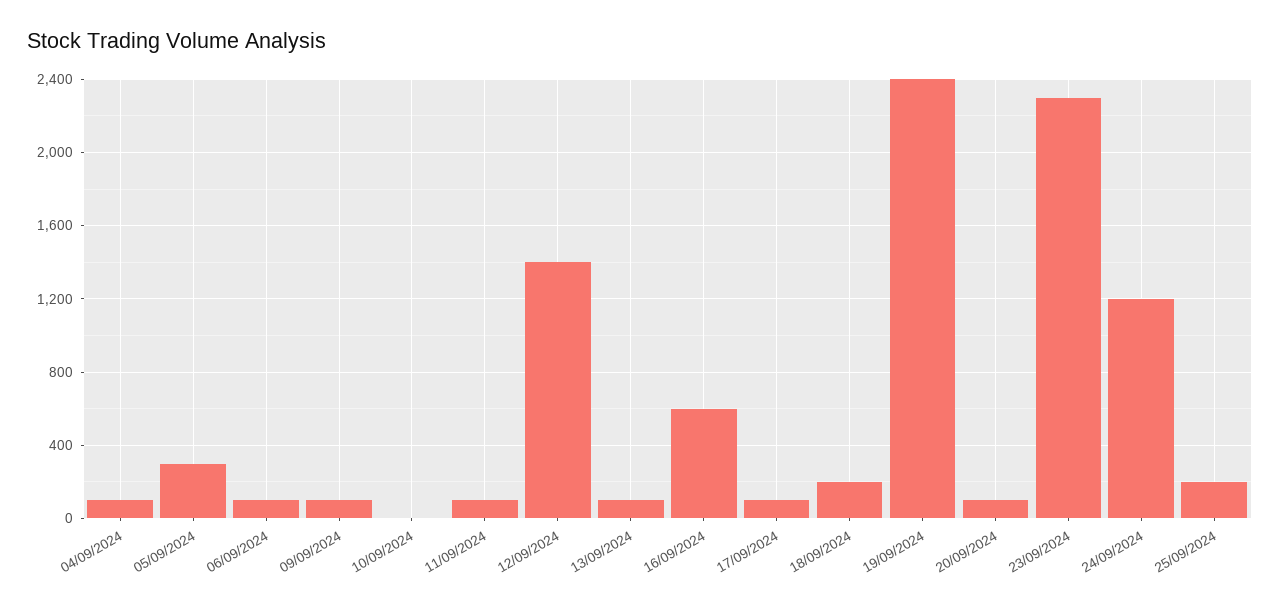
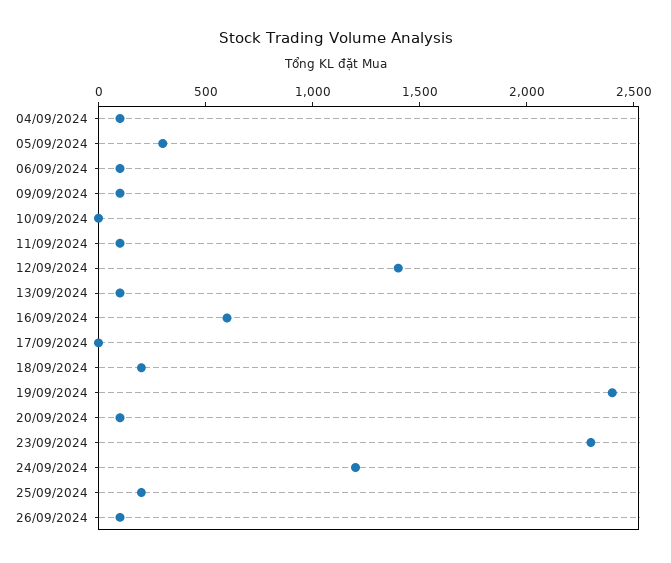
17/09/2024: 100 -> 0
26/09/2024: none -> 100

